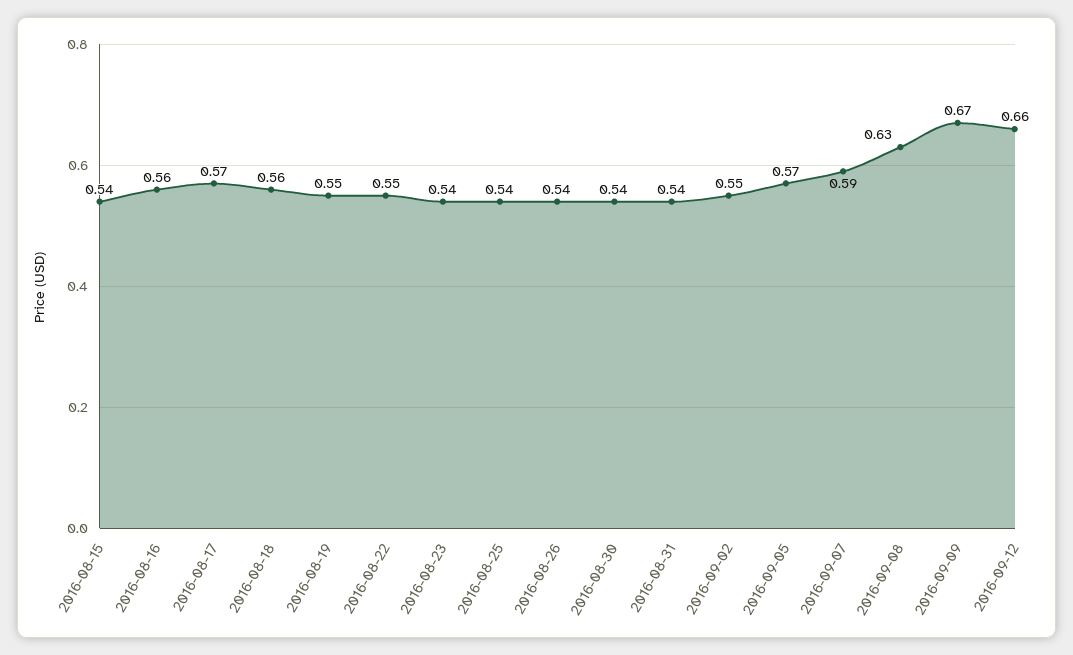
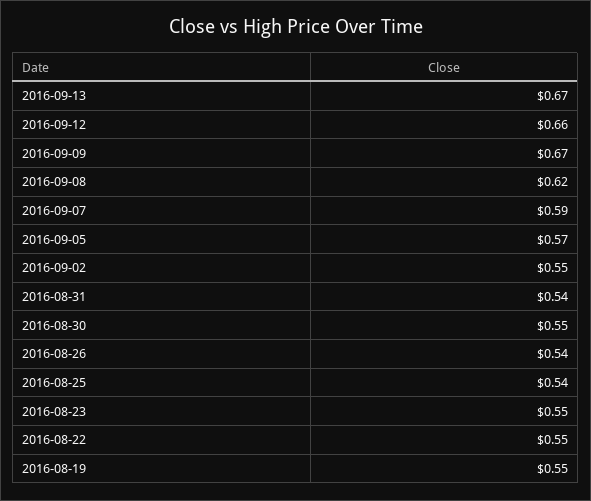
2016-08-15: 0.54 -> none
2016-08-16: 0.56 -> none
2016-08-17: 0.57 -> none
2016-08-18: 0.56 -> none
2016-08-23: 0.54 -> 0.55
2016-08-30: 0.54 -> 0.55
2016-09-08: 0.63 -> 0.62
2016-09-13: none -> 0.67

